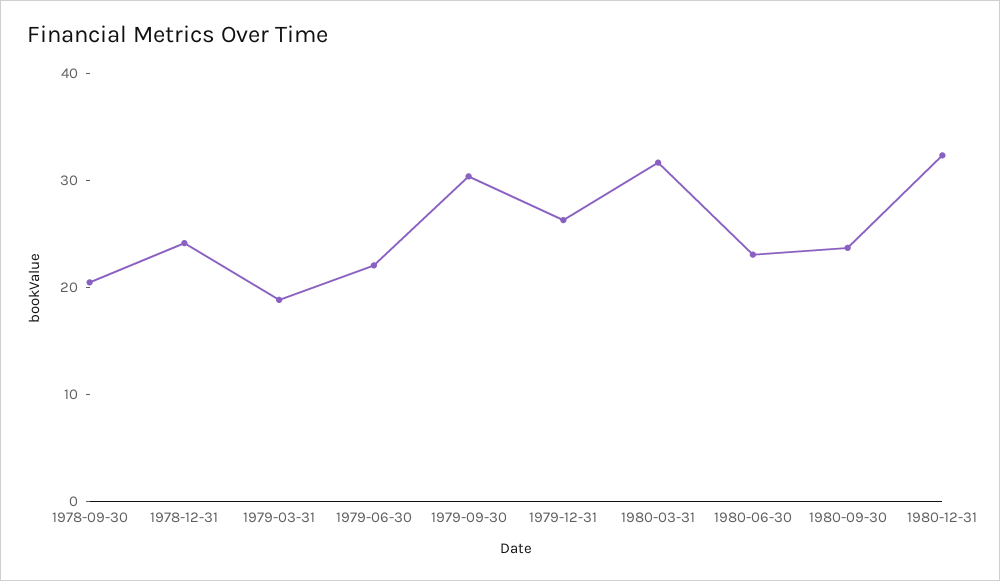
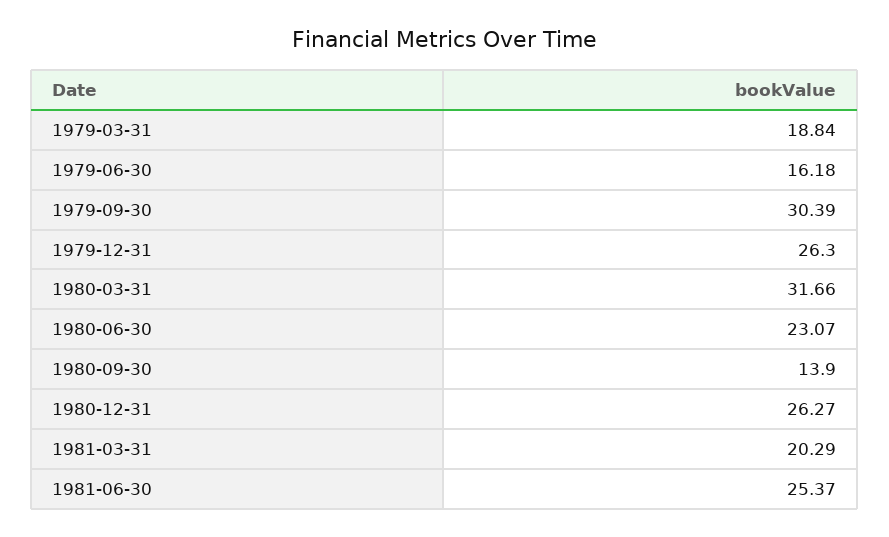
1978-09-30: 20 -> none
1978-12-31: 24 -> none
1979-06-30: 22 -> 16.18
1980-09-30: 24 -> 13.9
1980-12-31: 32 -> 26.27
1981-03-31: none -> 20.29
1981-06-30: none -> 25.37

